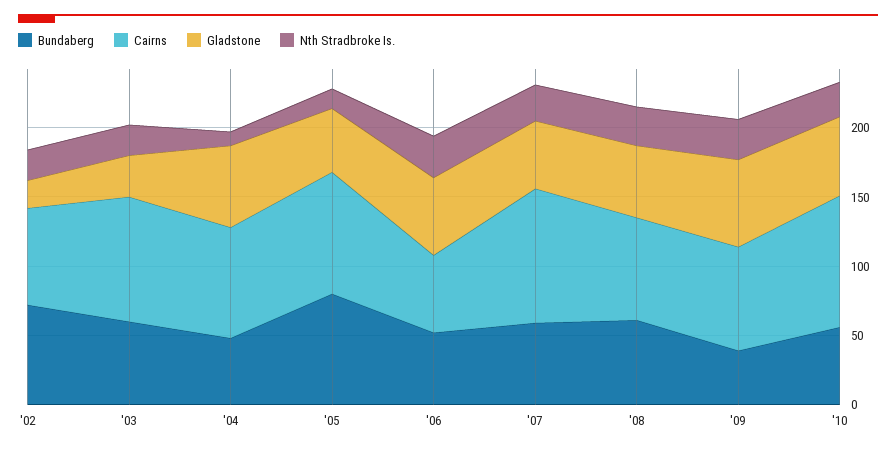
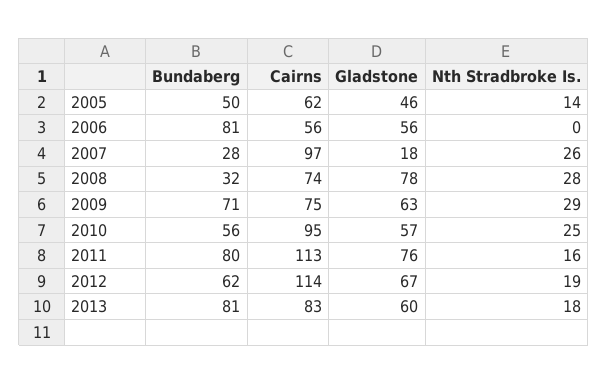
Bundaberg, '02: 70 -> none
Cairns, '02: 70 -> none
Gladstone, '02: 20 -> none
Nth Stradbroke Is., '02: 20 -> none
Bundaberg, '03: 60 -> none
Cairns, '03: 90 -> none
Gladstone, '03: 30 -> none
Nth Stradbroke Is., '03: 20 -> none
Bundaberg, '04: 50 -> none
Cairns, '04: 80 -> none
Gladstone, '04: 60 -> none
Nth Stradbroke Is., '04: 10 -> none
Bundaberg, '05: 80 -> 50
Cairns, '05: 90 -> 62
Bundaberg, '06: 50 -> 81
Nth Stradbroke Is., '06: 30 -> 0
Bundaberg, '07: 60 -> 28
Gladstone, '07: 50 -> 18
Bundaberg, '08: 60 -> 32
Gladstone, '08: 50 -> 78
Bundaberg, '09: 40 -> 71
Bundaberg, 2011: none -> 80
Cairns, 2011: none -> 113
Gladstone, 2011: none -> 76
Nth Stradbroke Is., 2011: none -> 16
Bundaberg, 2012: none -> 62
Cairns, 2012: none -> 114
Gladstone, 2012: none -> 67
Nth Stradbroke Is., 2012: none -> 19
Bundaberg, 2013: none -> 81
Cairns, 2013: none -> 83
Gladstone, 2013: none -> 60
Nth Stradbroke Is., 2013: none -> 18

